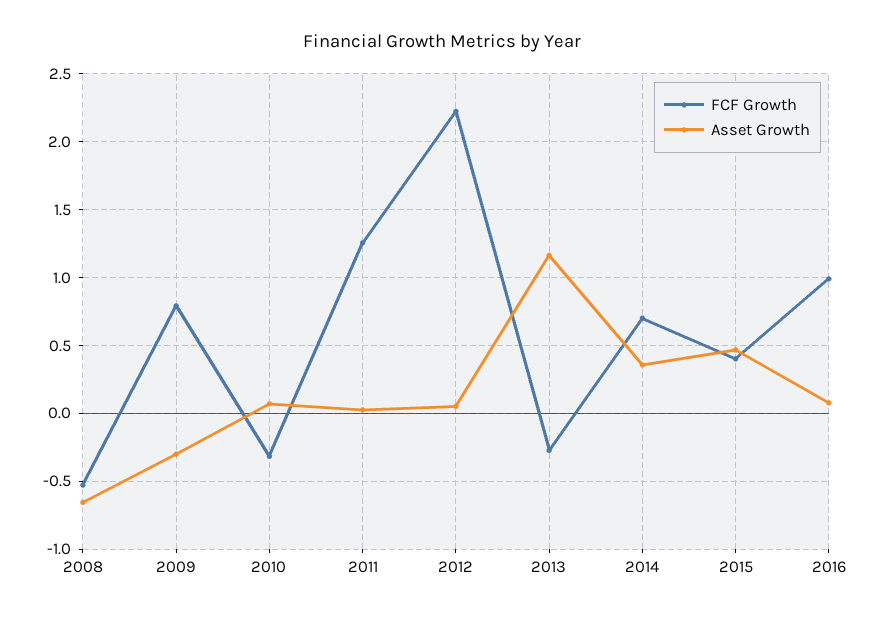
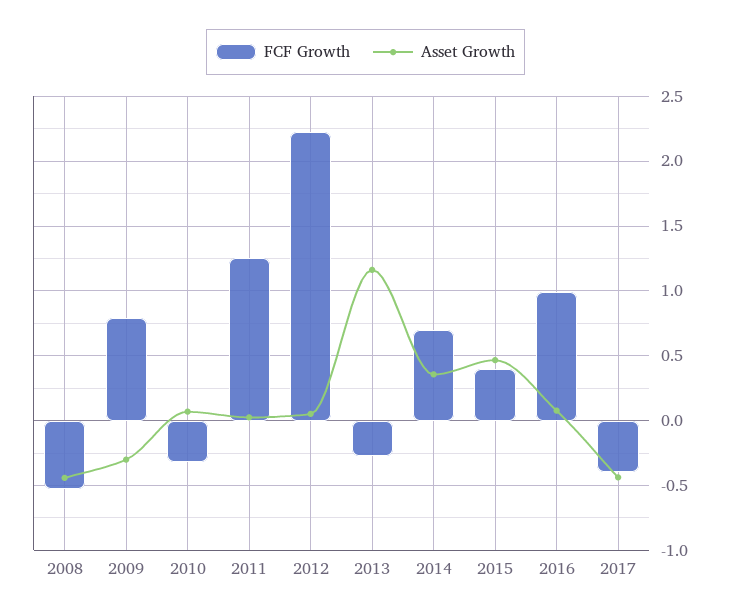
Asset Growth, 2008: -0.65 -> -0.45
FCF Growth, 2017: none -> -0.4
Asset Growth, 2017: none -> -0.45

